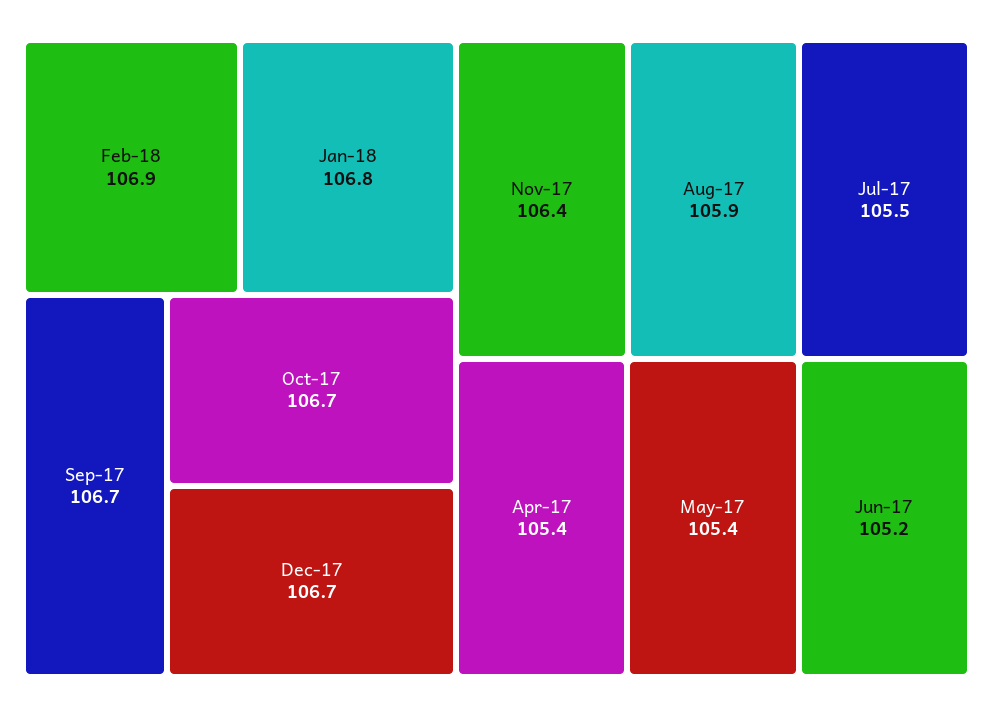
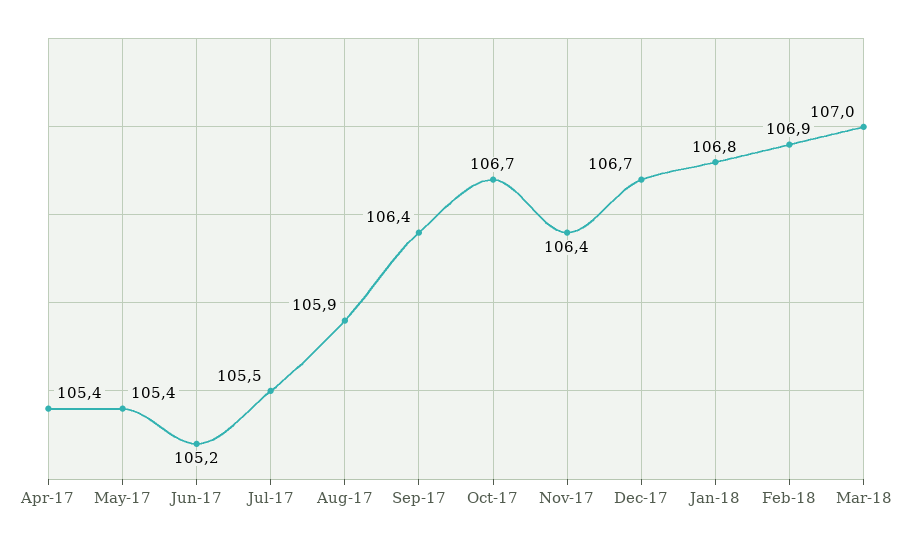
Sep-17: 106.7 -> 106.4
Mar-18: none -> 107

